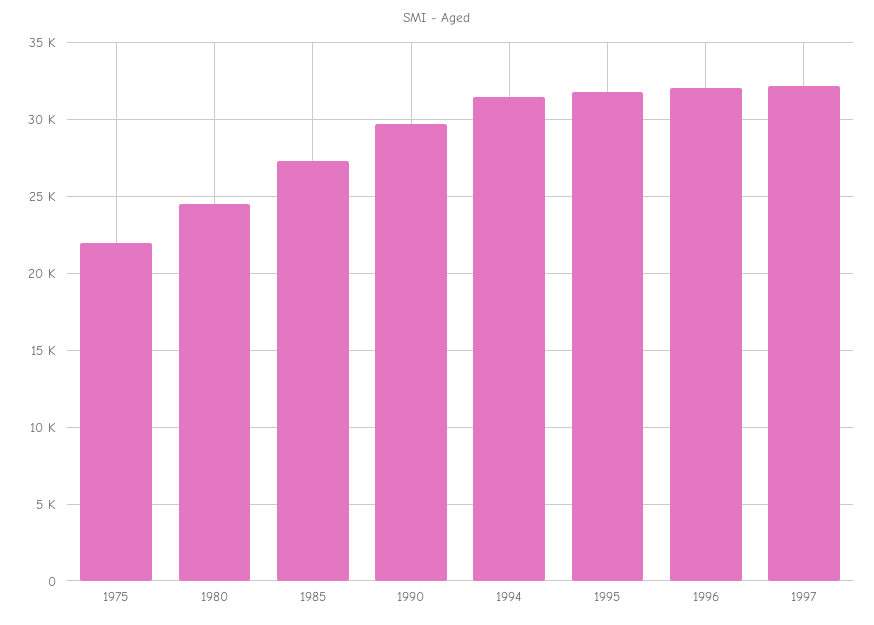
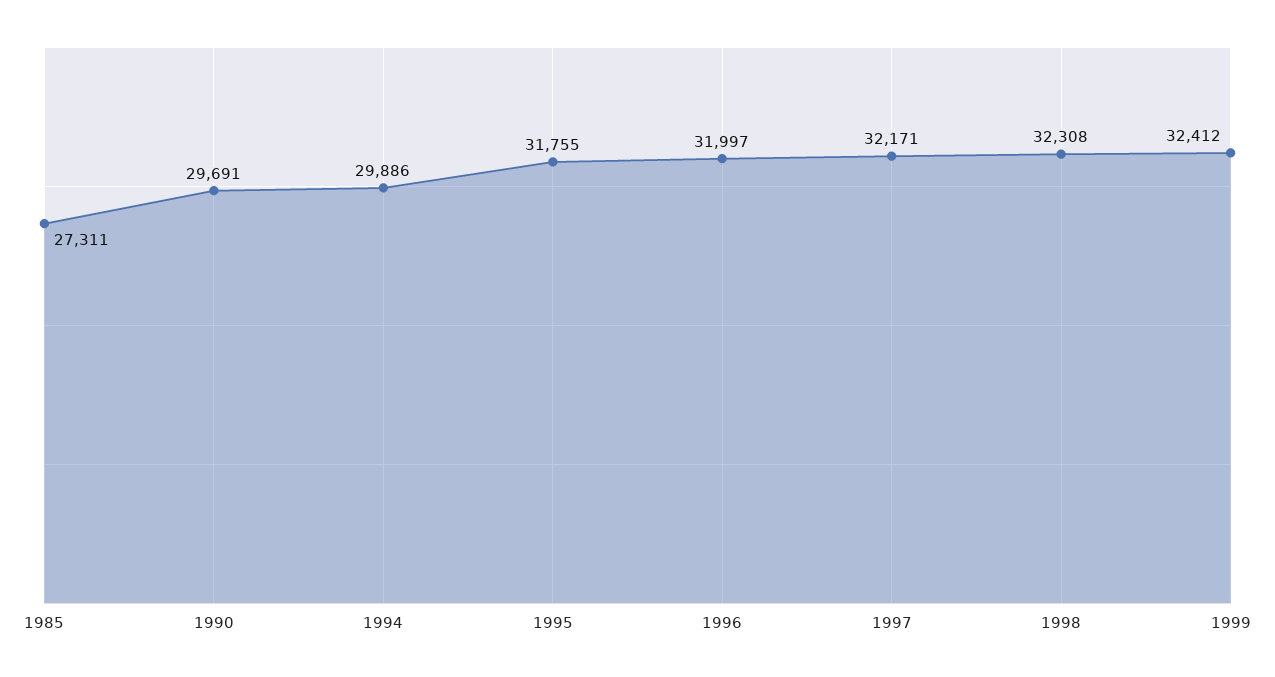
1975: 22000 -> none
1980: 24500 -> none
1994: 31500 -> 29886
1998: none -> 32308
1999: none -> 32412

